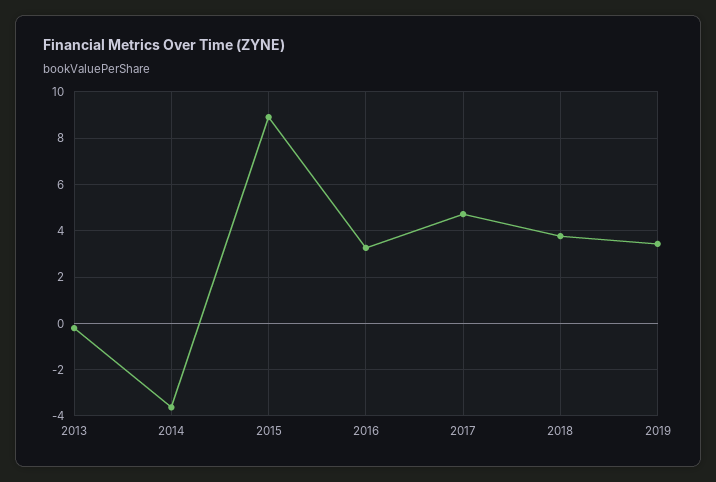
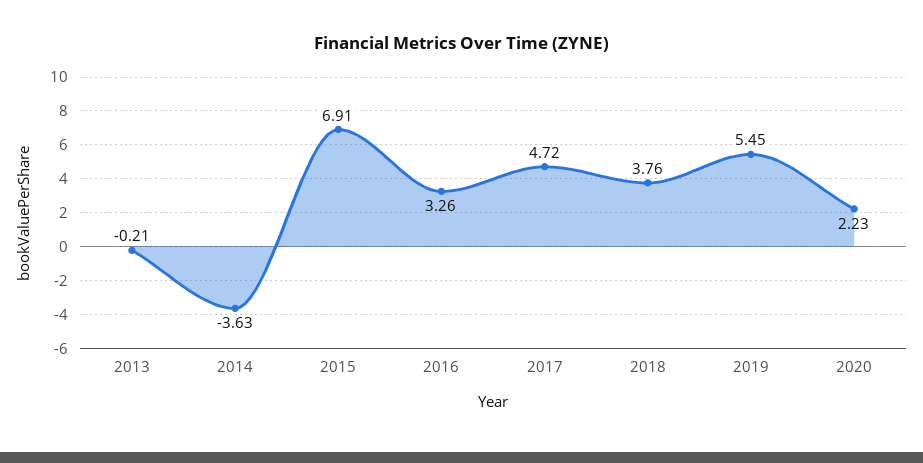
2015: 9 -> 6.91
2019: 3.5 -> 5.45
2020: none -> 2.23

